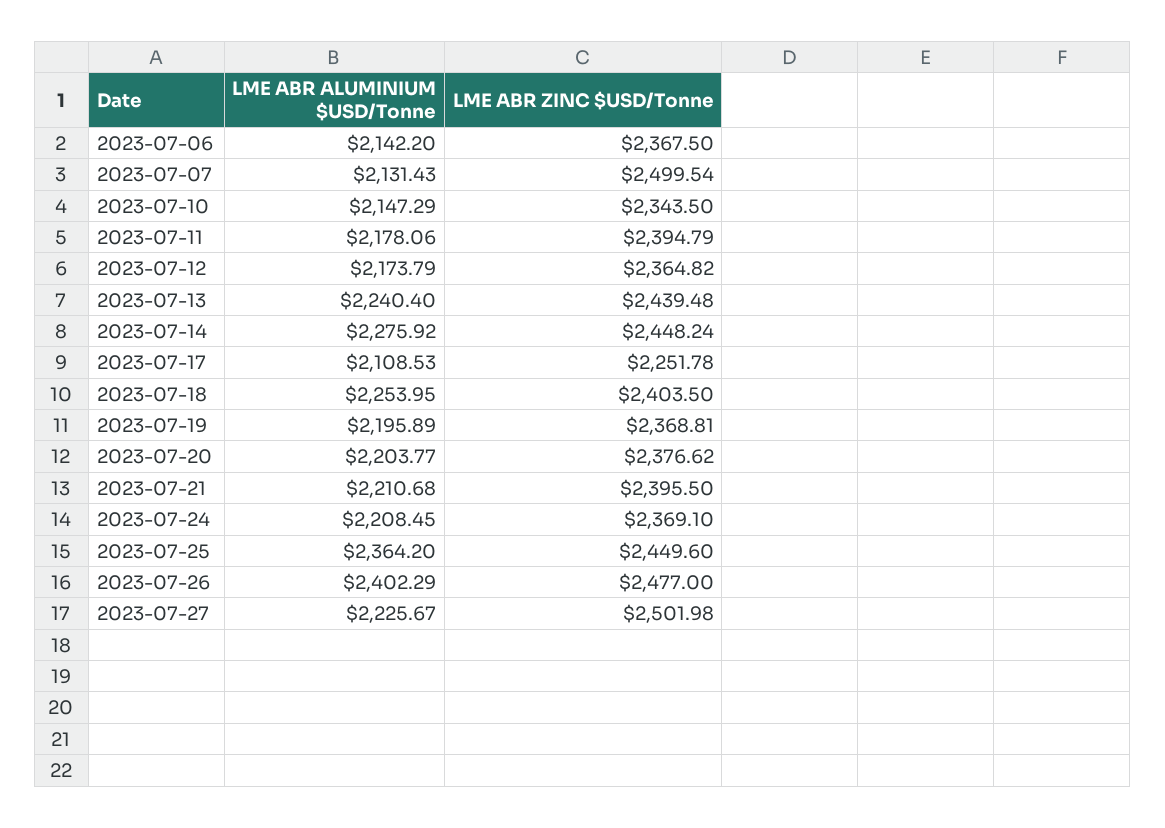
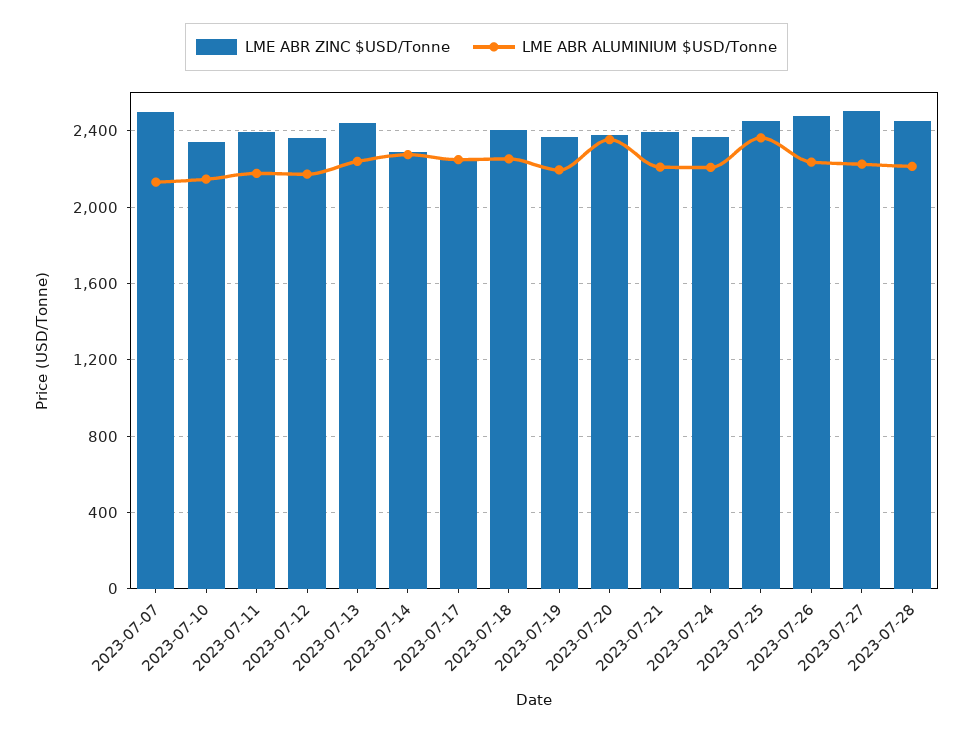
LME ABR ALUMINIUM $USD/Tonne, 2023-07-06: 2142.2 -> none
LME ABR ZINC $USD/Tonne, 2023-07-06: 2367.5 -> none
LME ABR ZINC $USD/Tonne, 2023-07-14: 2448.24 -> 2300
LME ABR ALUMINIUM $USD/Tonne, 2023-07-17: 2108.53 -> 2250
LME ABR ALUMINIUM $USD/Tonne, 2023-07-20: 2203.77 -> 2350
LME ABR ALUMINIUM $USD/Tonne, 2023-07-26: 2402.29 -> 2250
LME ABR ZINC $USD/Tonne, 2023-07-28: none -> 2450
LME ABR ALUMINIUM $USD/Tonne, 2023-07-28: none -> 2200

